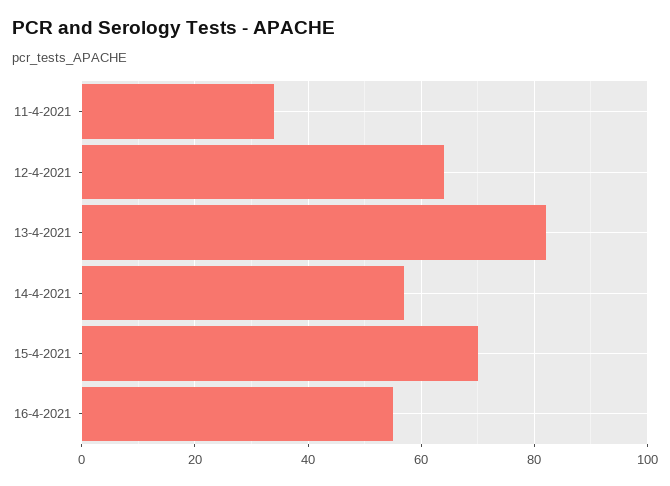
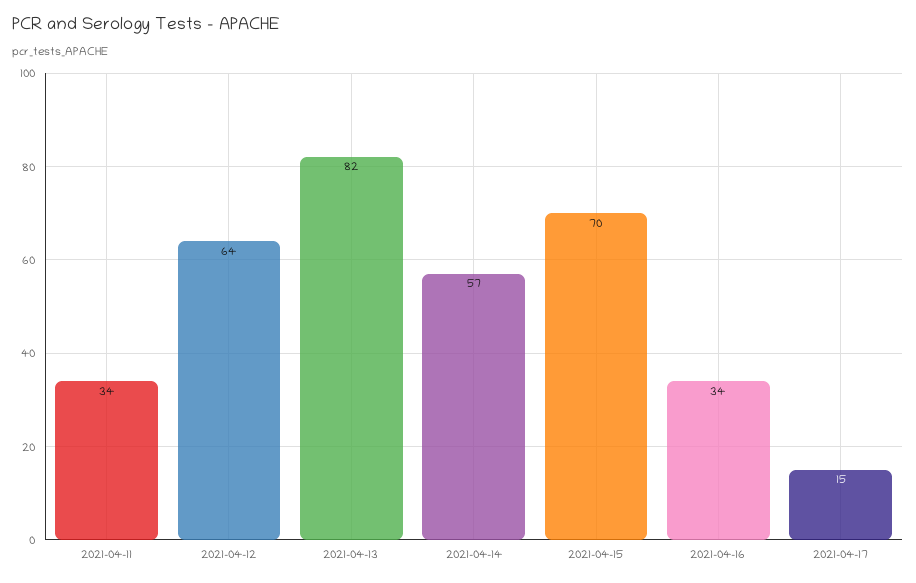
16-4-2021: 55 -> 34
2021-04-17: none -> 15

